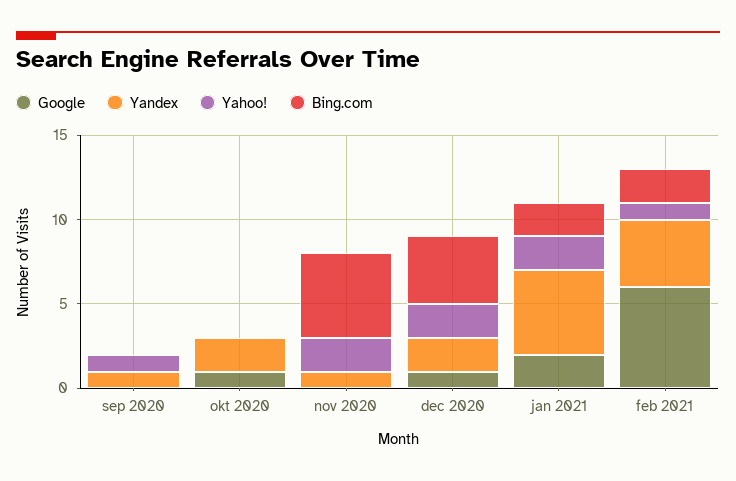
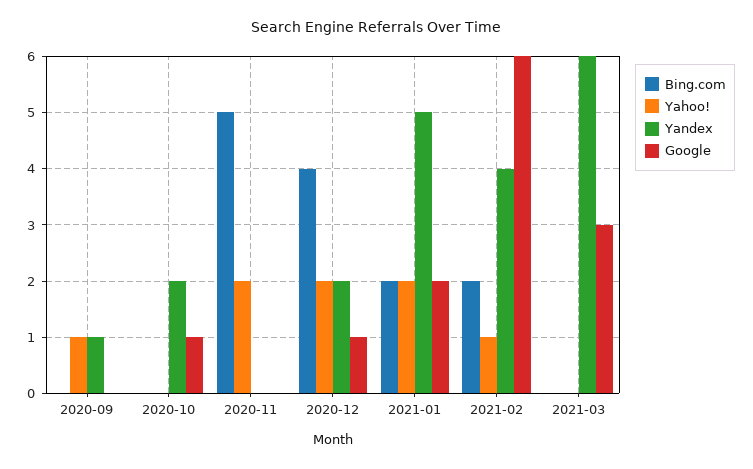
Yandex, nov 2020: 1 -> 0
Bing.com, 2021-03: none -> 0
Yahoo!, 2021-03: none -> 0
Yandex, 2021-03: none -> 6
Google, 2021-03: none -> 3

